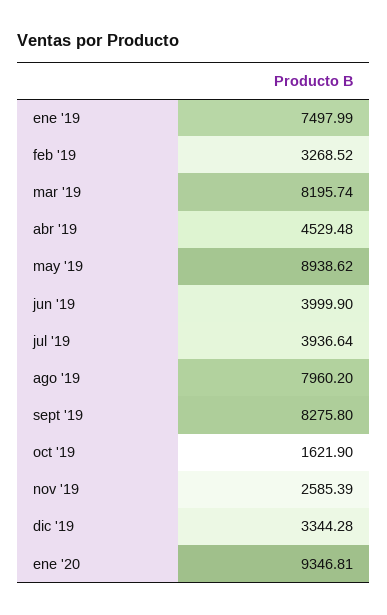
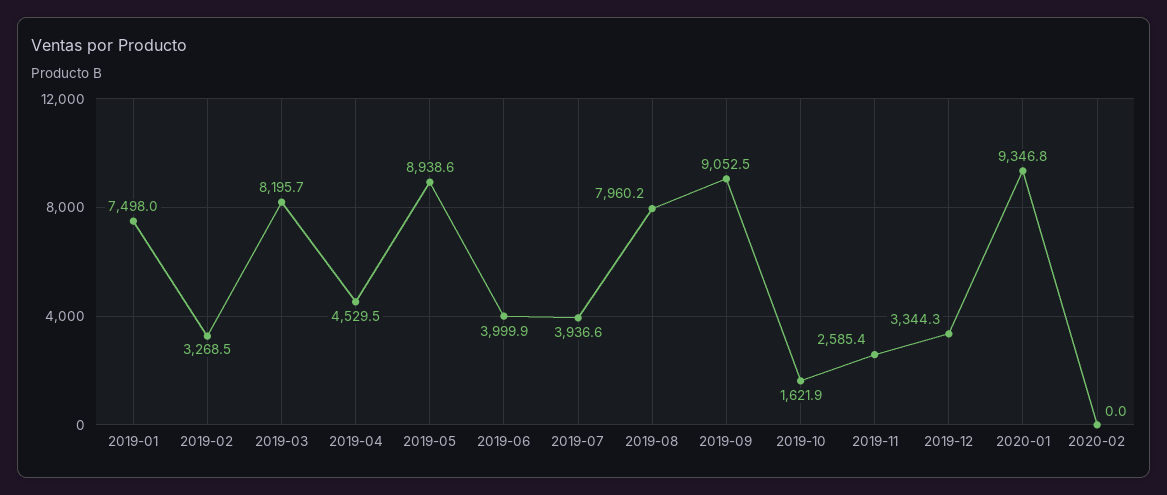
sept '19: 8275.8 -> 9052.5
2020-02: none -> 0

